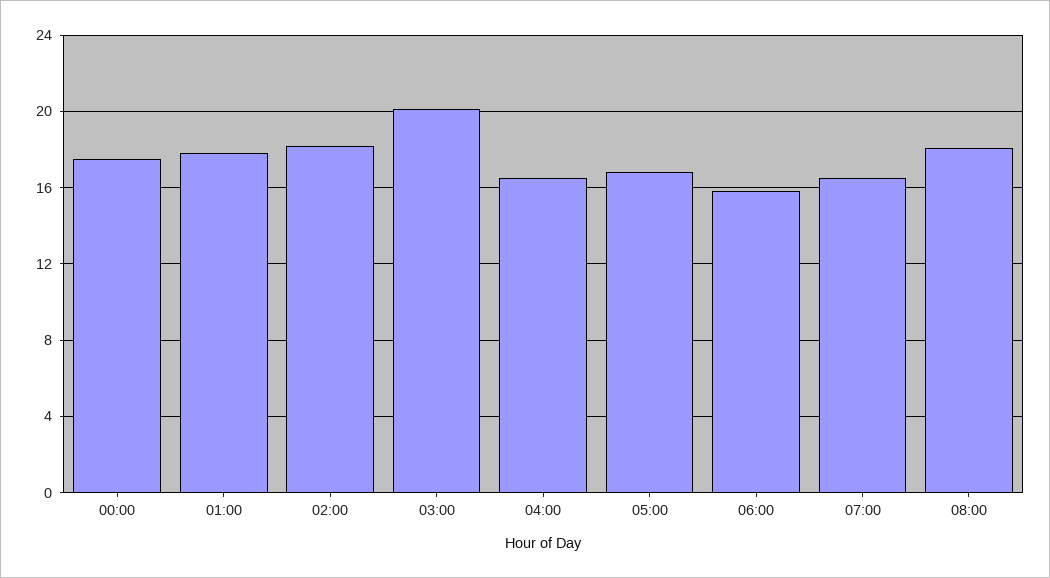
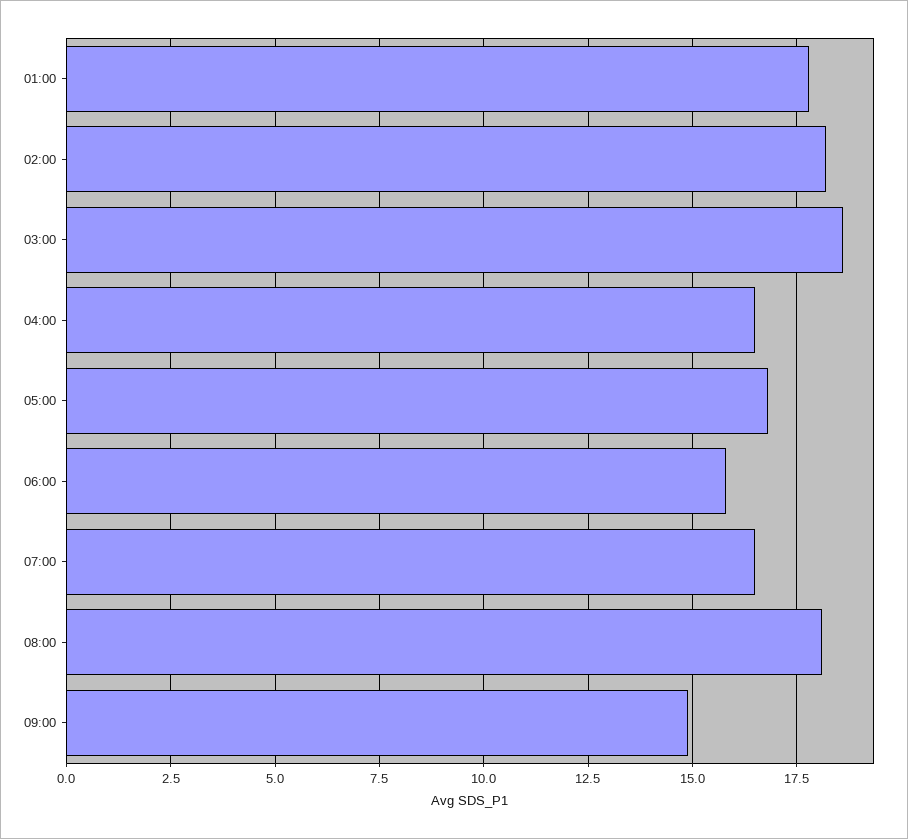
00:00: 17.5 -> none
03:00: 20 -> 18.5
09:00: none -> 15

